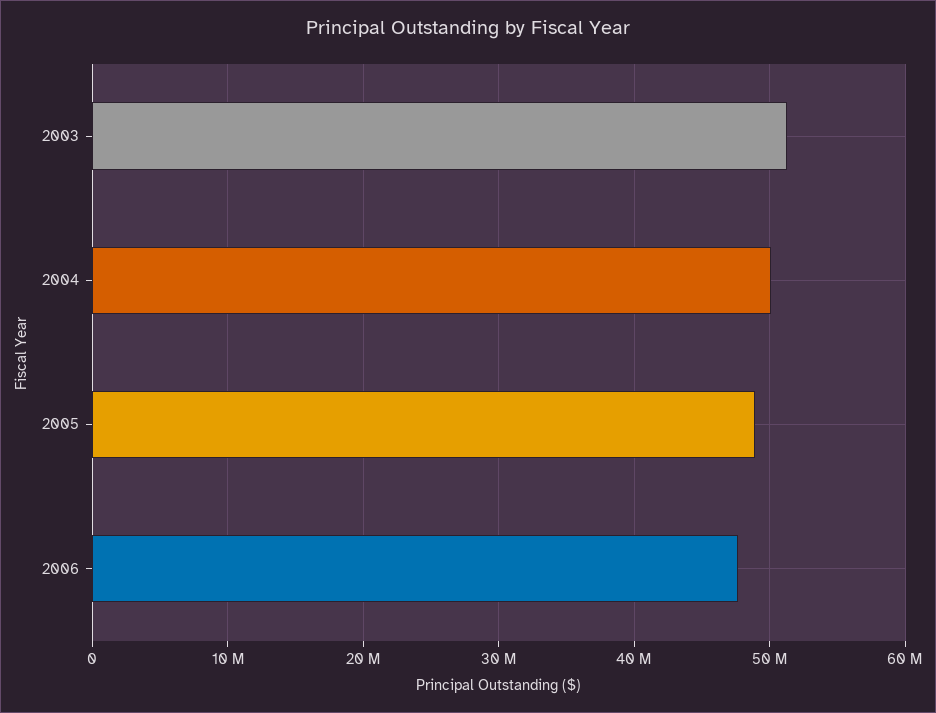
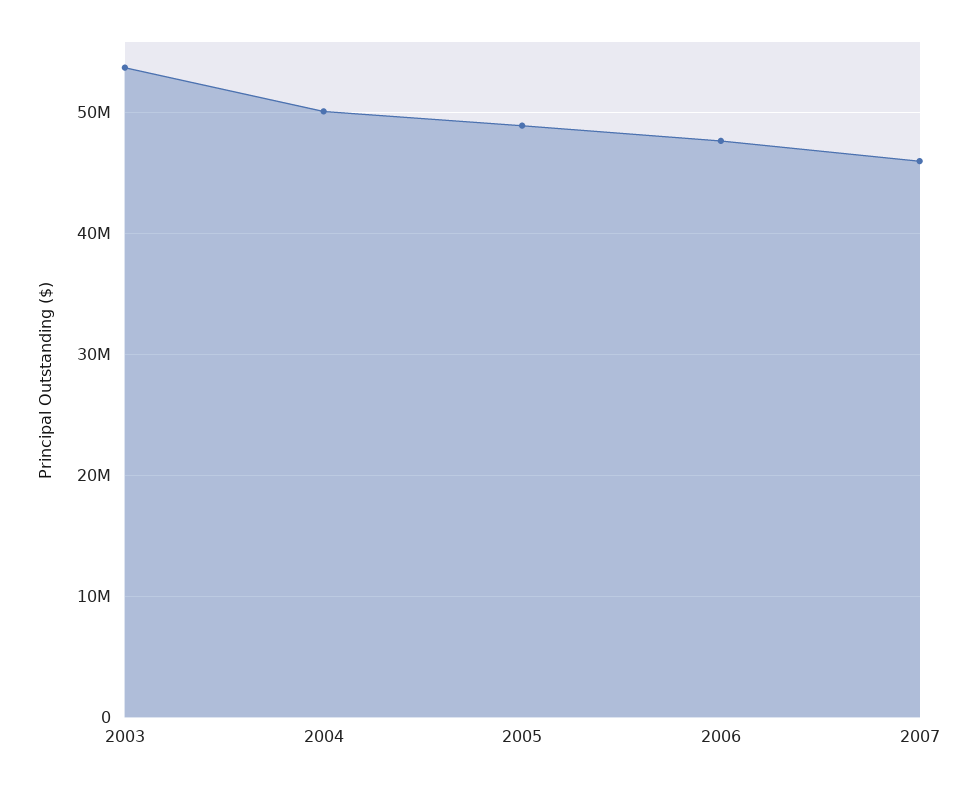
2003: 51000000 -> 54000000
2007: none -> 46000000

